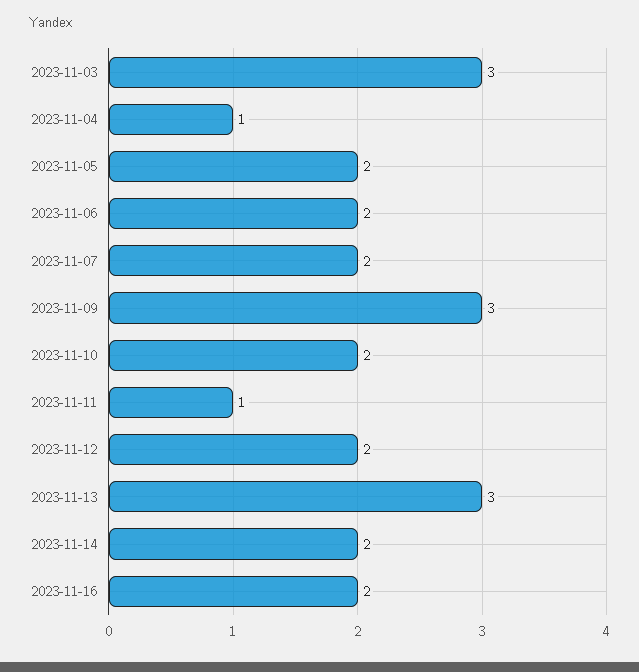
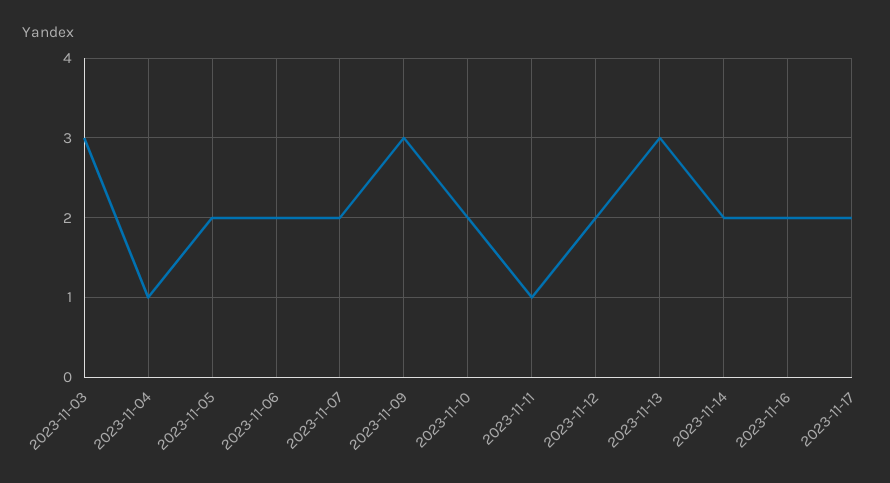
2023-11-17: none -> 2

